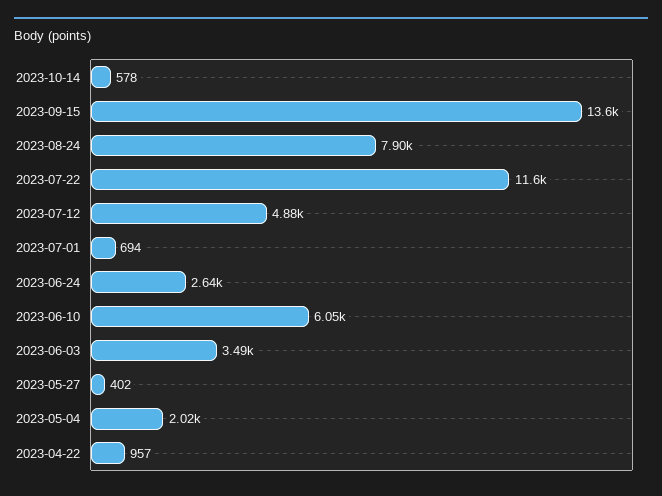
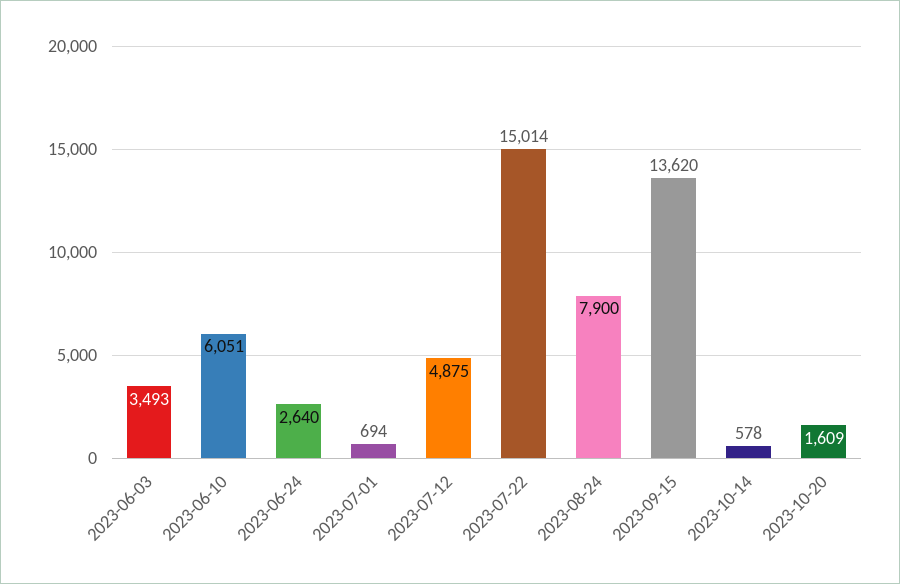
2023-07-22: 11600 -> 15014
2023-05-27: 402 -> none
2023-05-04: 2020 -> none
2023-04-22: 957 -> none
2023-10-20: none -> 1609

